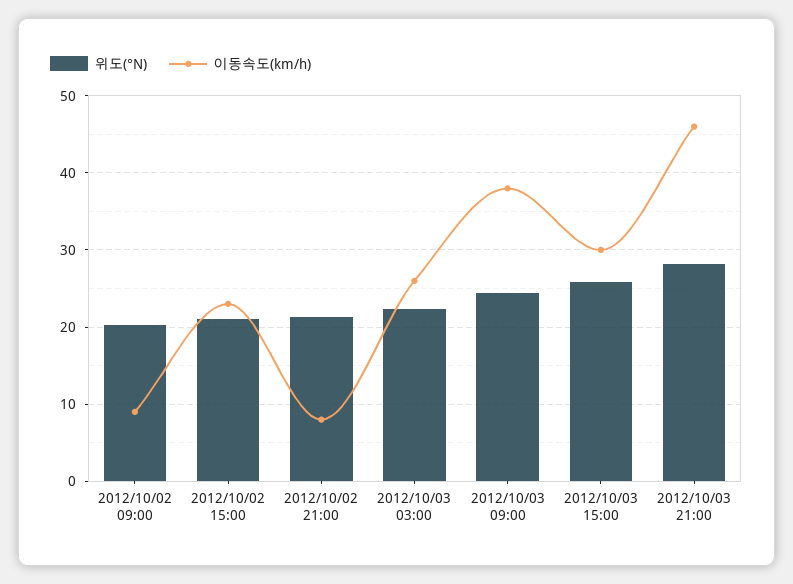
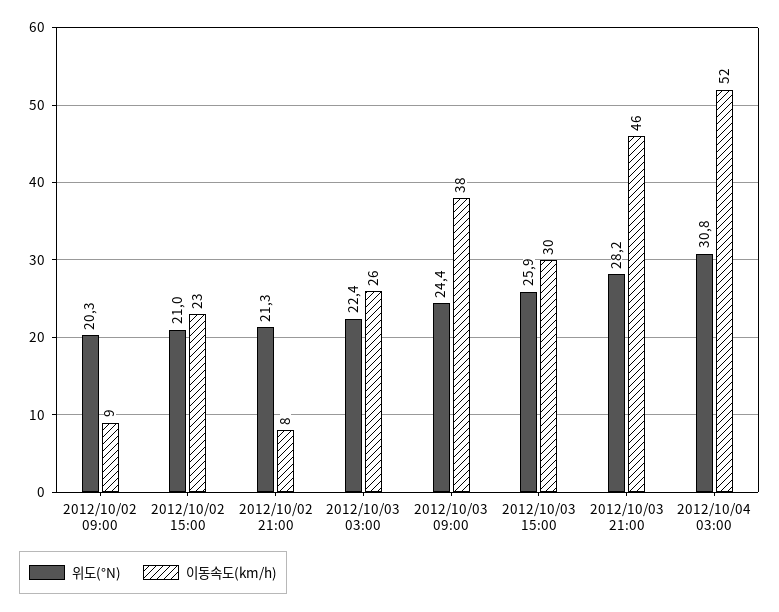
위도(°N), 2012/10/04 03:00: none -> 30.8
이동속도(km/h), 2012/10/04 03:00: none -> 52

